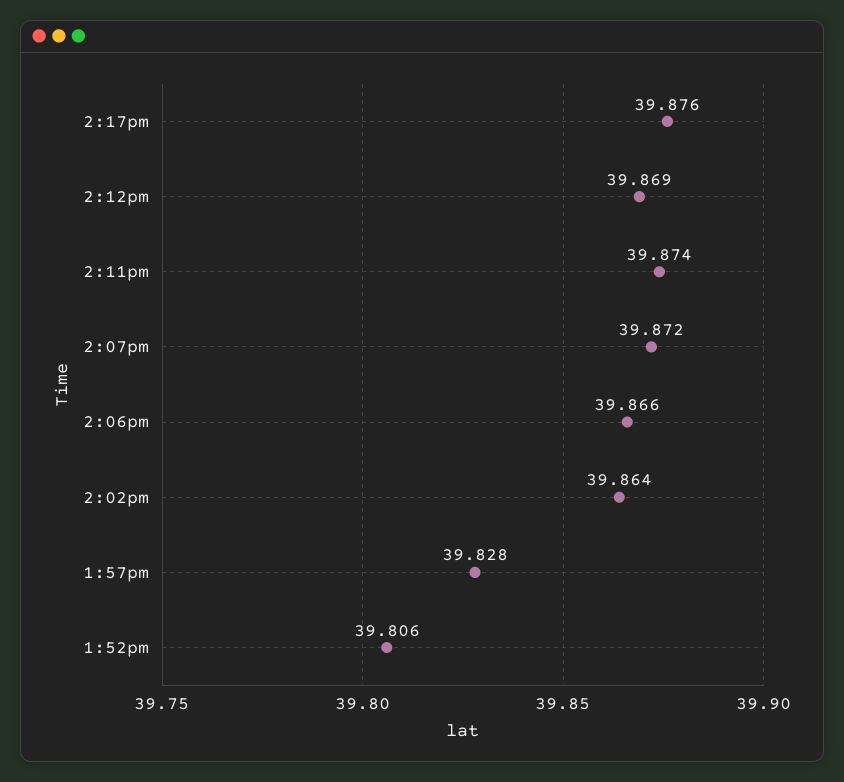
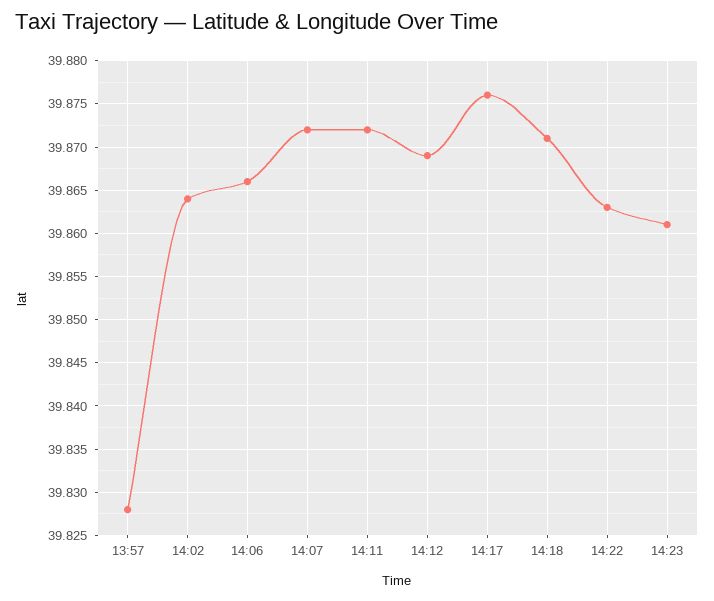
2:11pm: 39.874 -> 39.872
1:52pm: 39.806 -> none
14:18: none -> 39.871
14:22: none -> 39.863
14:23: none -> 39.861

